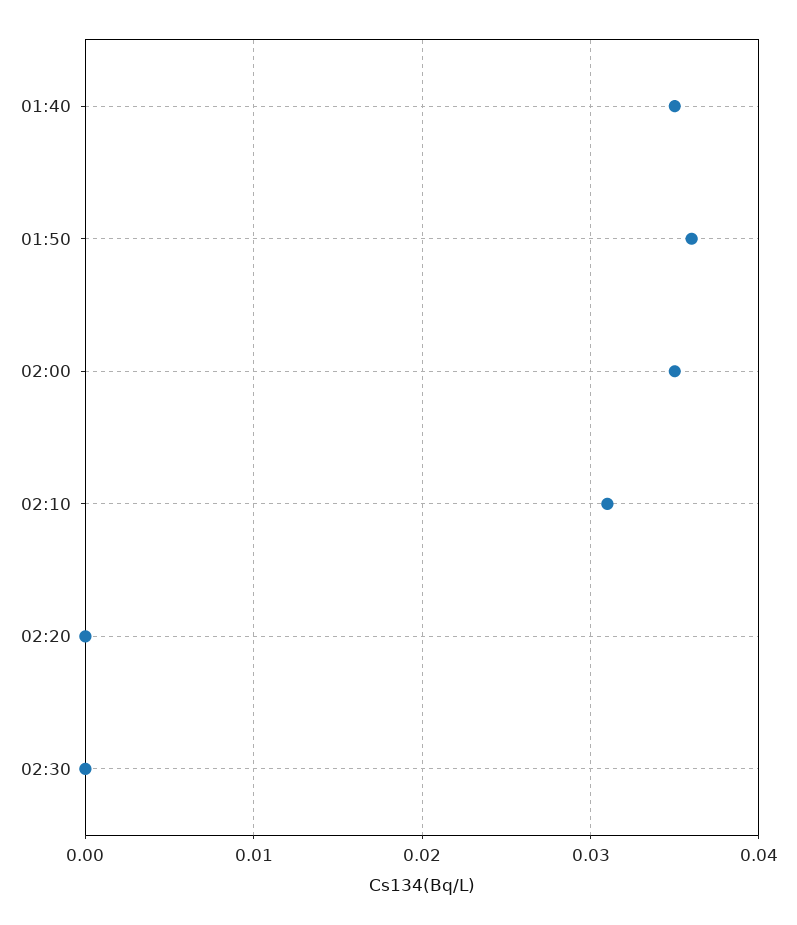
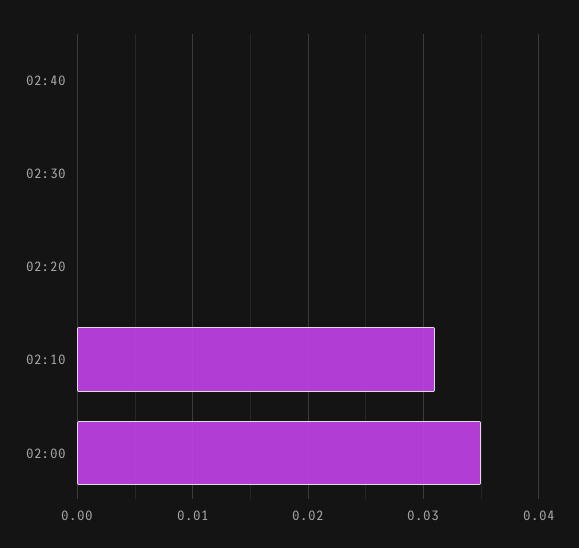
01:40: 0.035 -> none
01:50: 0.036 -> none
02:40: none -> 0

